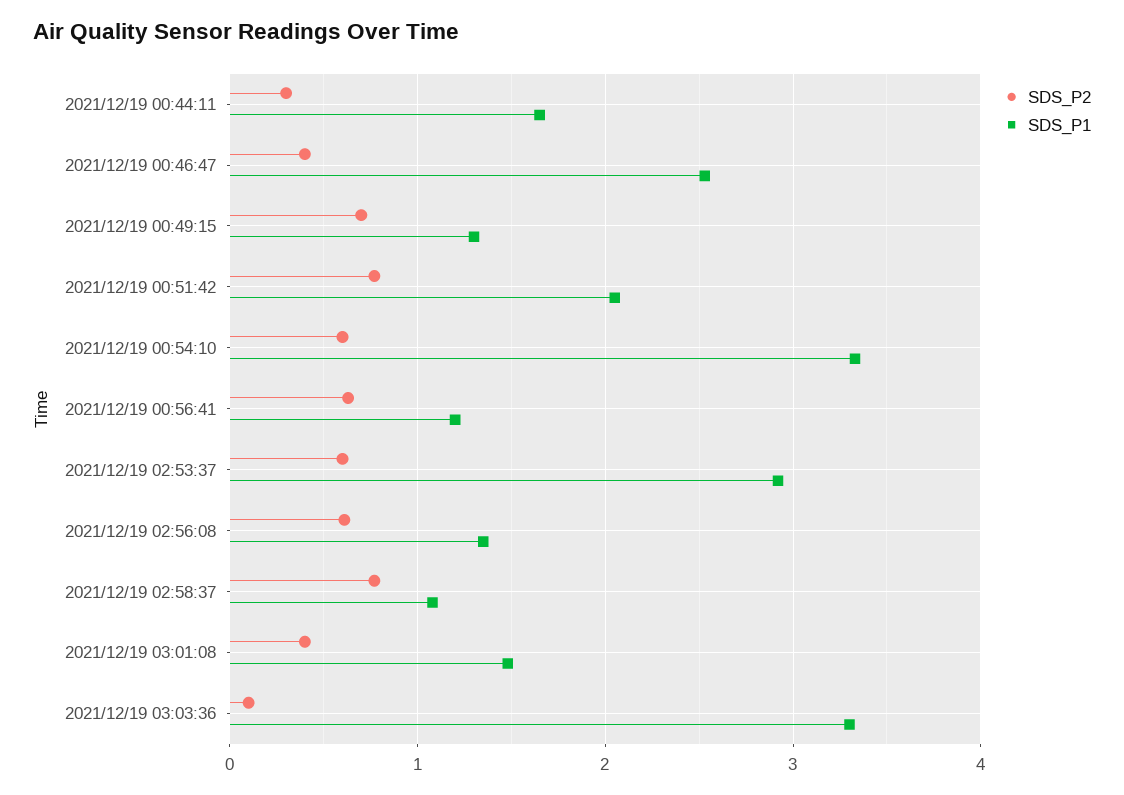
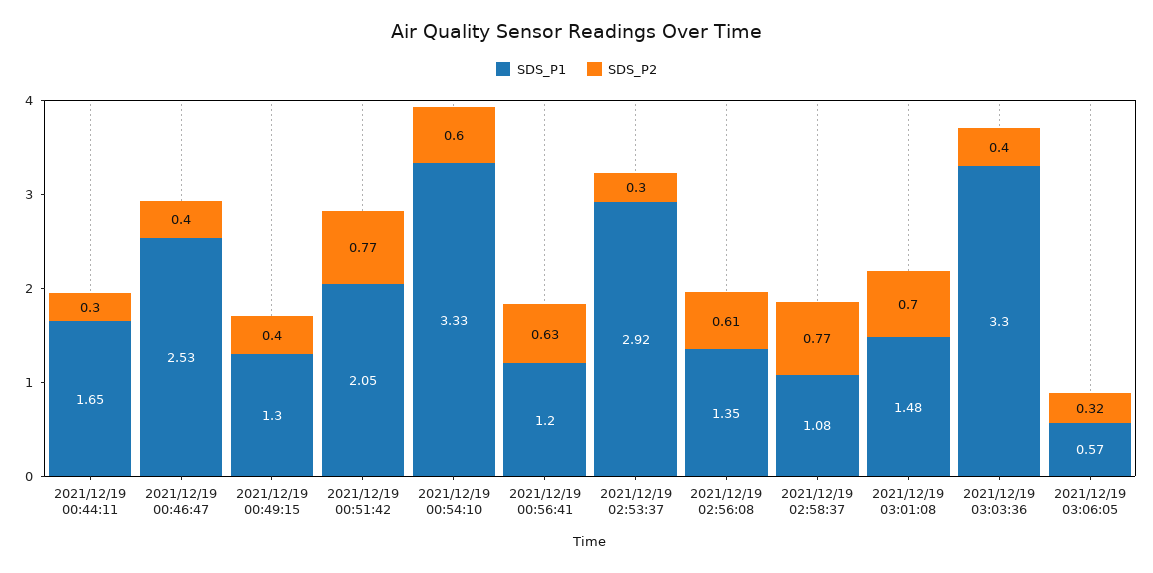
SDS_P2, 2021/12/19 00:49:15: 0.7 -> 0.4
SDS_P2, 2021/12/19 02:53:37: 0.6 -> 0.3
SDS_P2, 2021/12/19 03:01:08: 0.4 -> 0.7
SDS_P2, 2021/12/19 03:03:36: 0.1 -> 0.4
SDS_P1, 2021/12/19 03:06:05: none -> 0.57
SDS_P2, 2021/12/19 03:06:05: none -> 0.32

